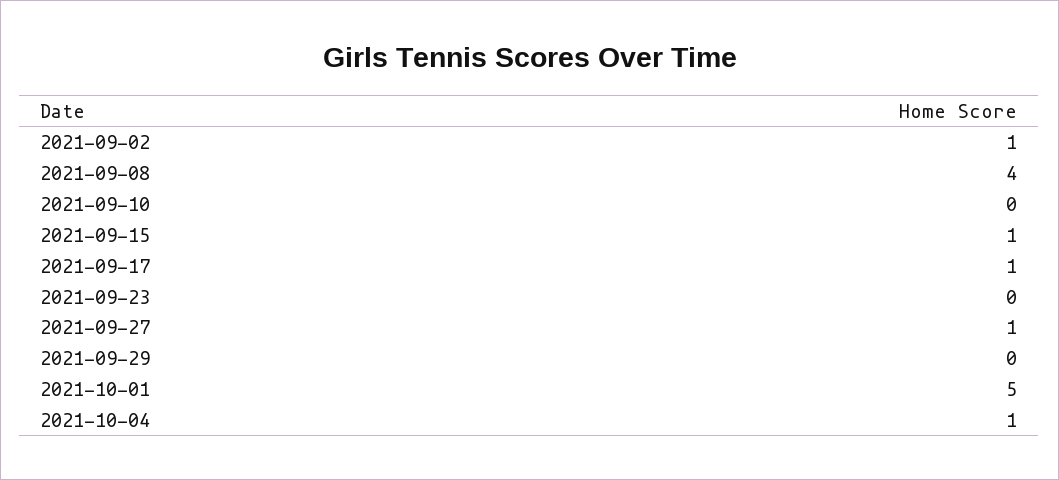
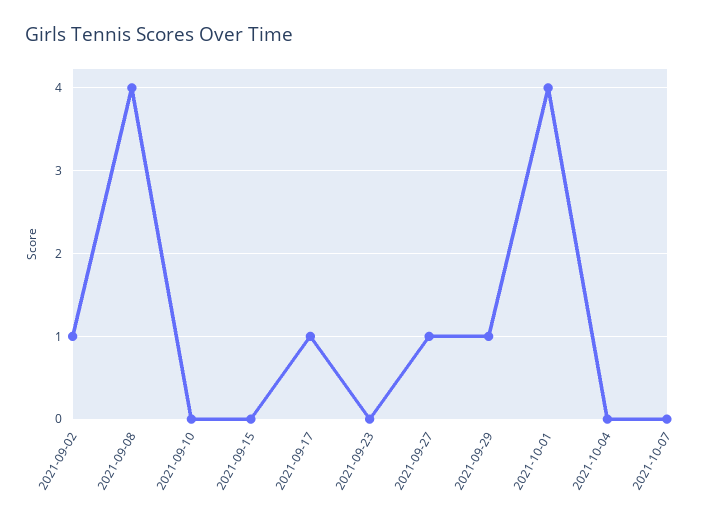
2021-09-15: 1 -> 0
2021-09-29: 0 -> 1
2021-10-01: 5 -> 4
2021-10-04: 1 -> 0
2021-10-07: none -> 0

